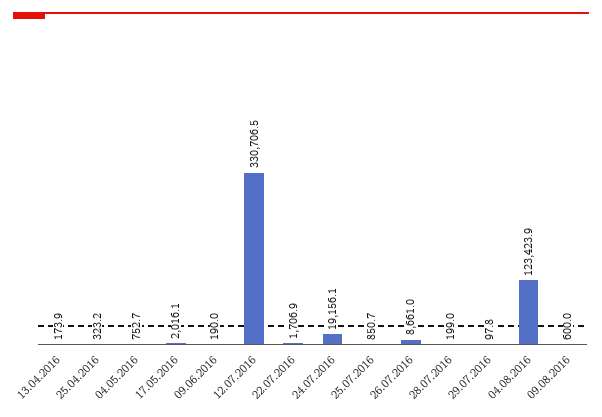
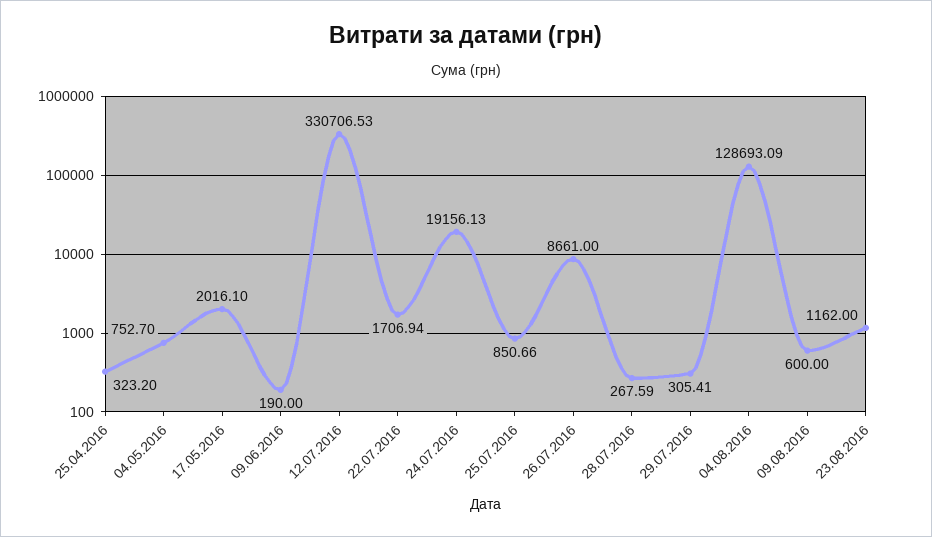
13.04.2016: 173.9 -> none
28.07.2016: 199 -> 267.59
29.07.2016: 97.8 -> 305.41
04.08.2016: 123423.9 -> 128693.09
23.08.2016: none -> 1162

